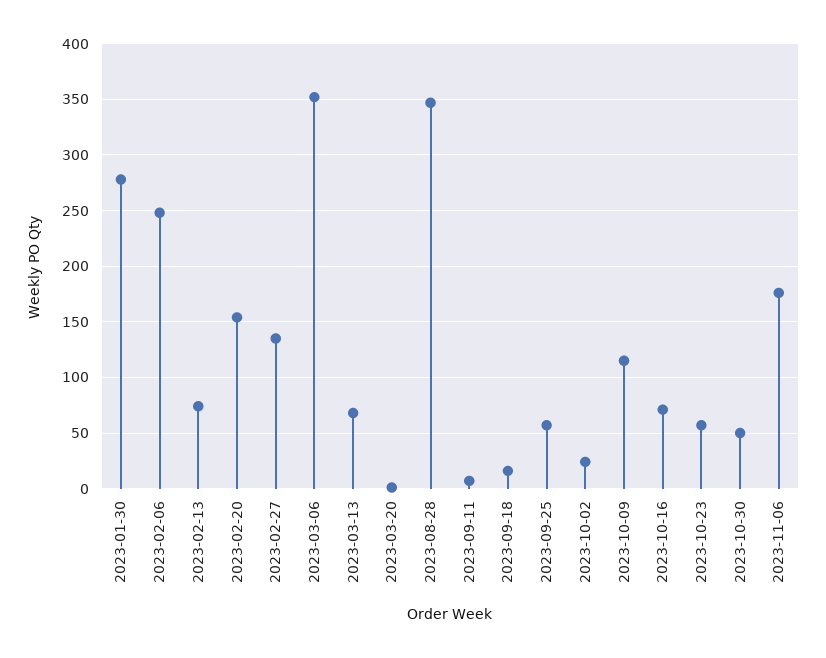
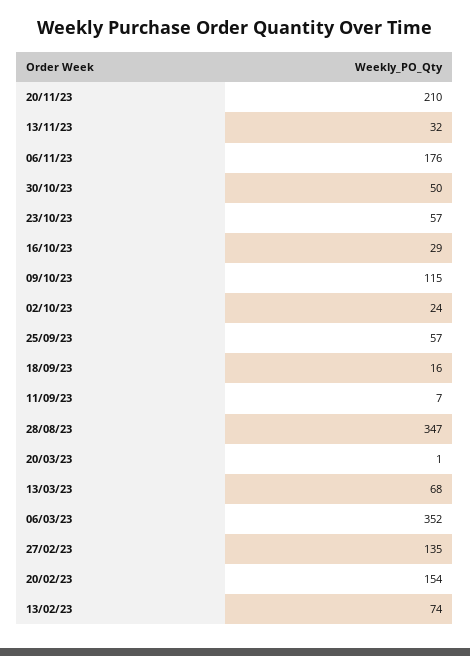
2023-01-30: 280 -> none
2023-02-06: 250 -> none
2023-10-16: 70 -> 29
20/11/23: none -> 210
13/11/23: none -> 32

